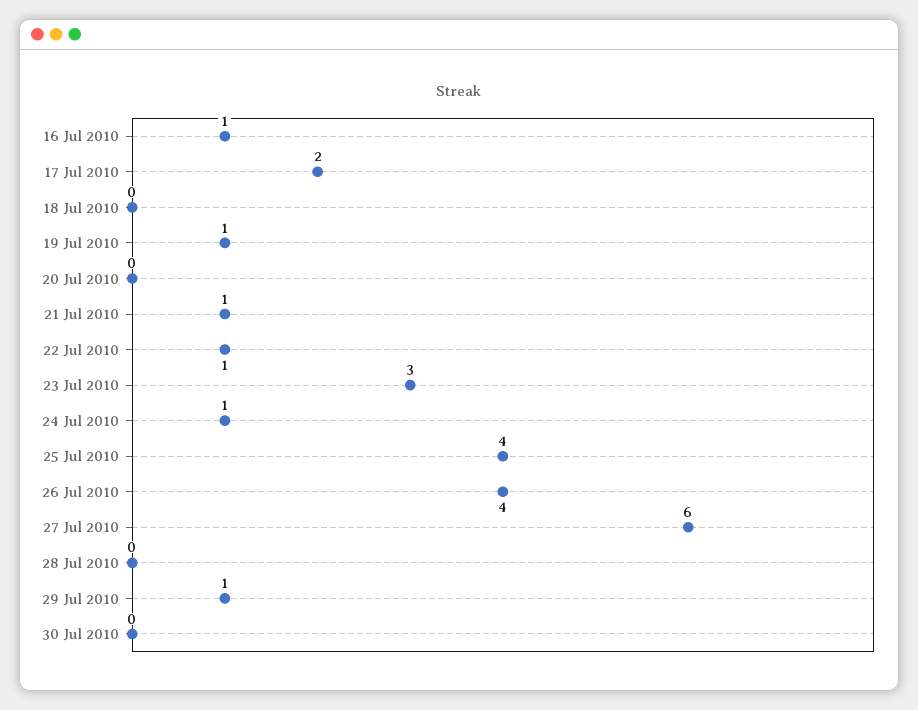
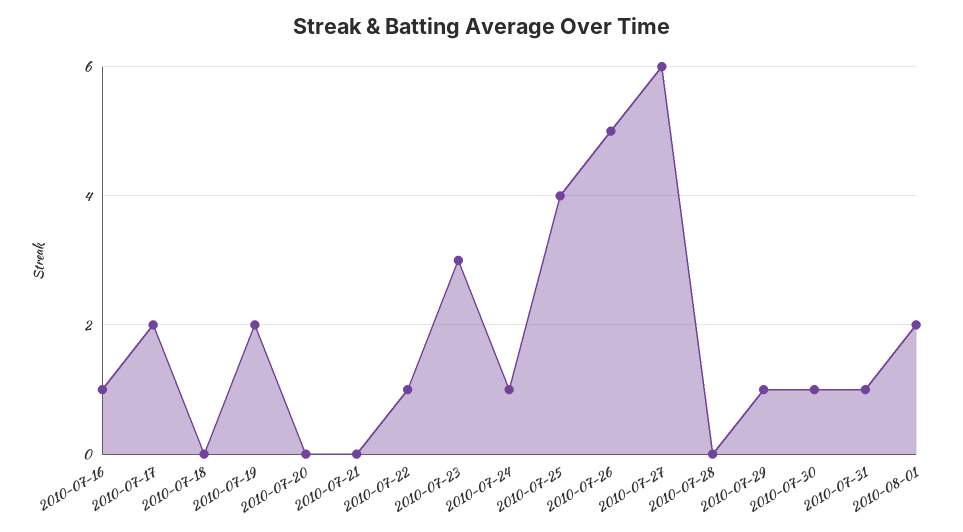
19 Jul 2010: 1 -> 2
21 Jul 2010: 1 -> 0
26 Jul 2010: 4 -> 5
30 Jul 2010: 0 -> 1
2010-07-31: none -> 1
2010-08-01: none -> 2

